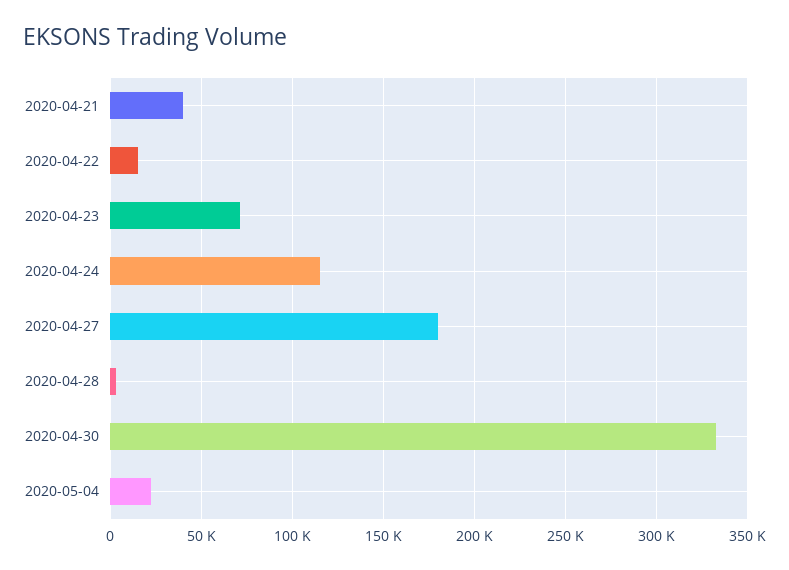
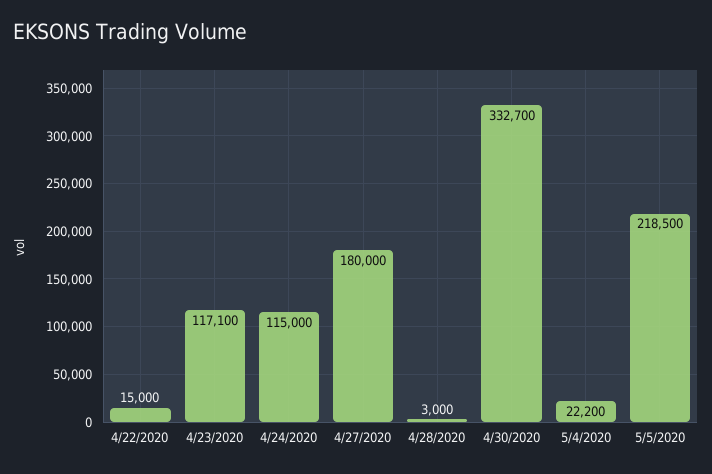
2020-04-21: 40000 -> none
2020-04-23: 70000 -> 117100
5/5/2020: none -> 218500

